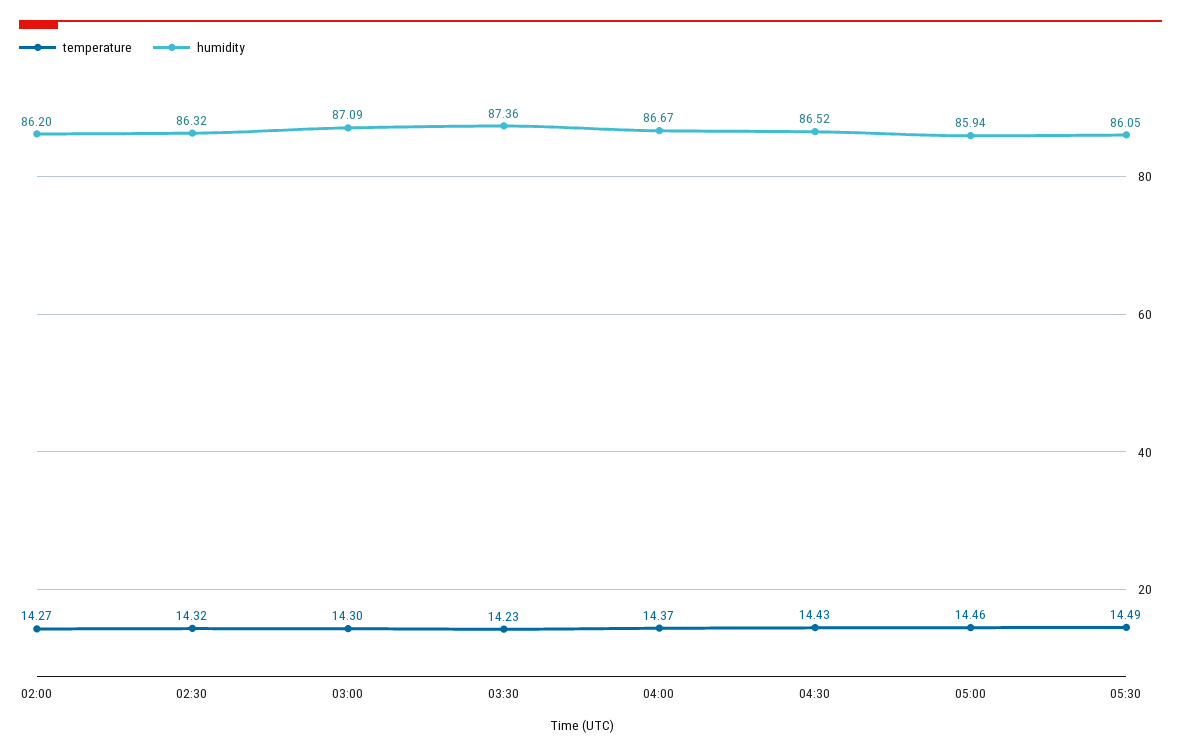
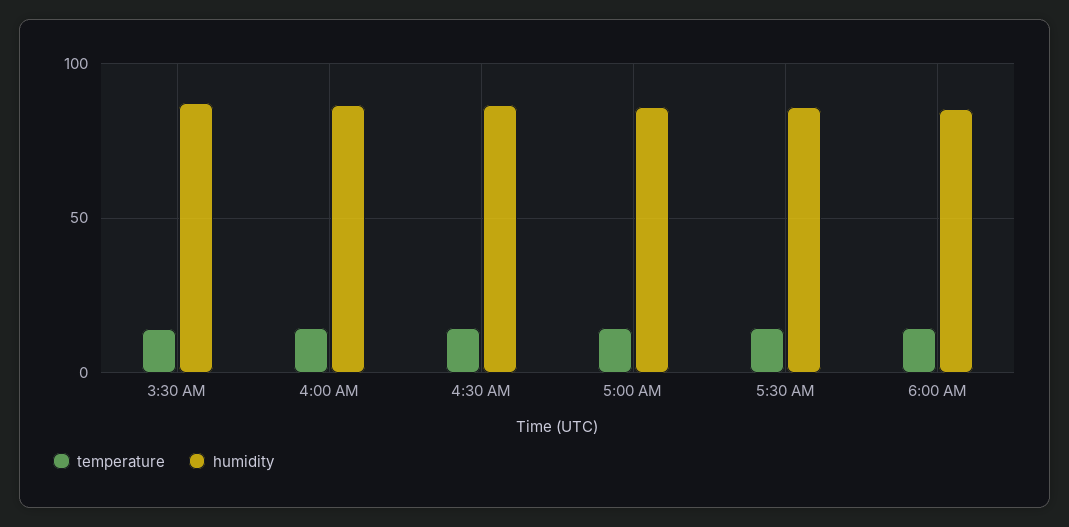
temperature, 02:00: 14.27 -> none
humidity, 02:00: 86.2 -> none
temperature, 02:30: 14.32 -> none
humidity, 02:30: 86.32 -> none
temperature, 03:00: 14.3 -> none
humidity, 03:00: 87.09 -> none
temperature, 6:00 AM: none -> 15
humidity, 6:00 AM: none -> 85

